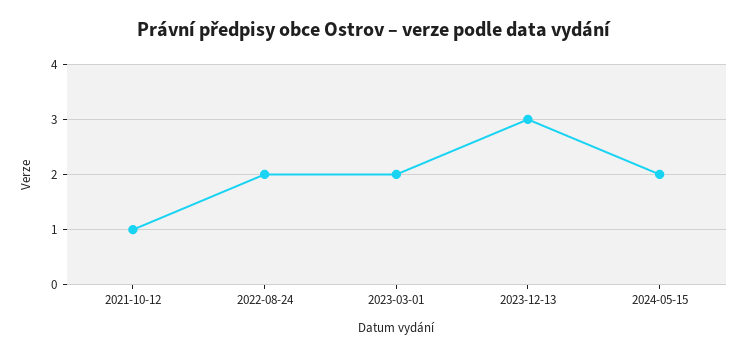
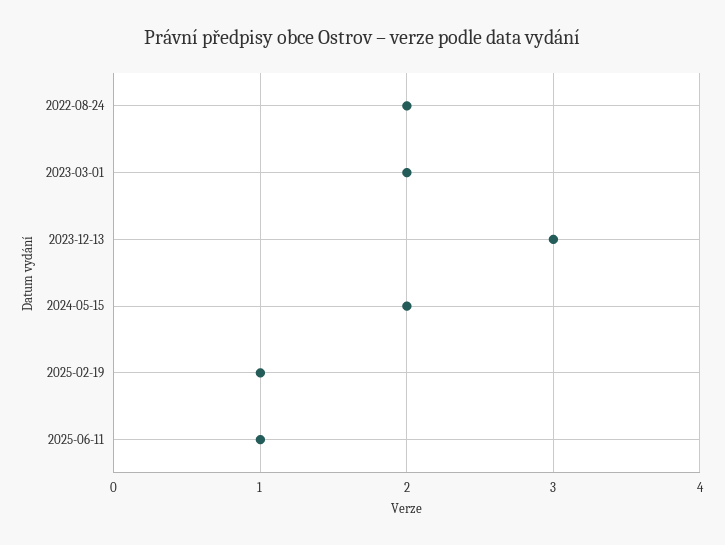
2021-10-12: 1 -> none
2025-02-19: none -> 1
2025-06-11: none -> 1

